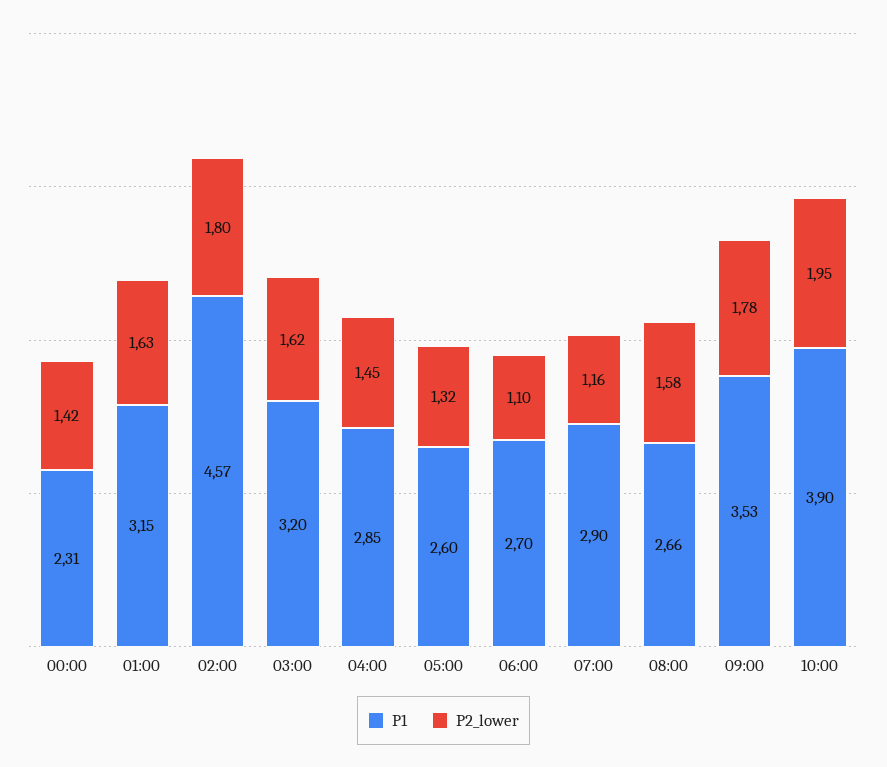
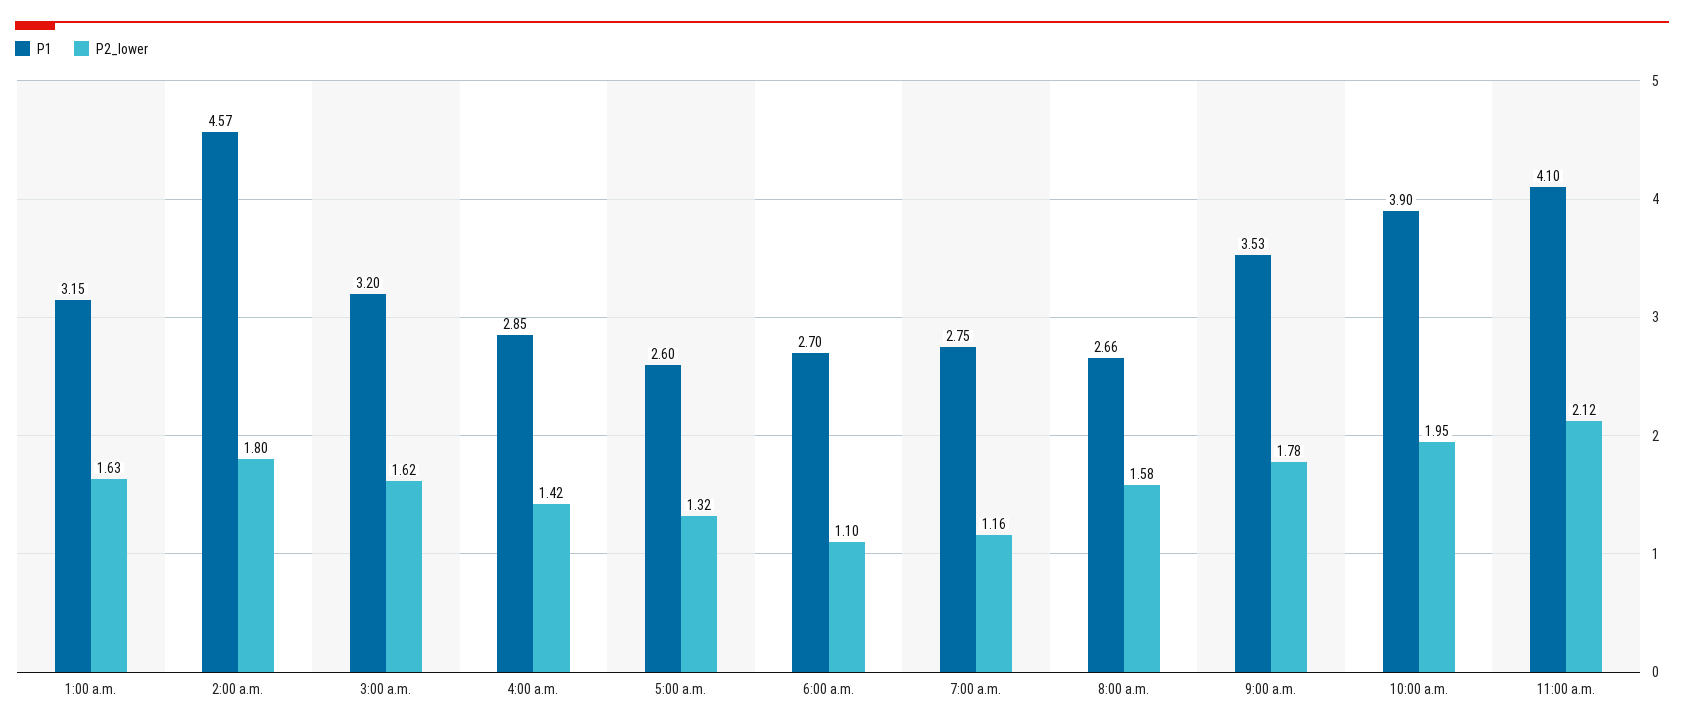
P1, 00:00: 2.31 -> none
P2_lower, 00:00: 1.42 -> none
P2_lower, 04:00: 1.45 -> 1.42
P1, 07:00: 2.9 -> 2.75
P1, 11:00 a.m.: none -> 4.1
P2_lower, 11:00 a.m.: none -> 2.12

